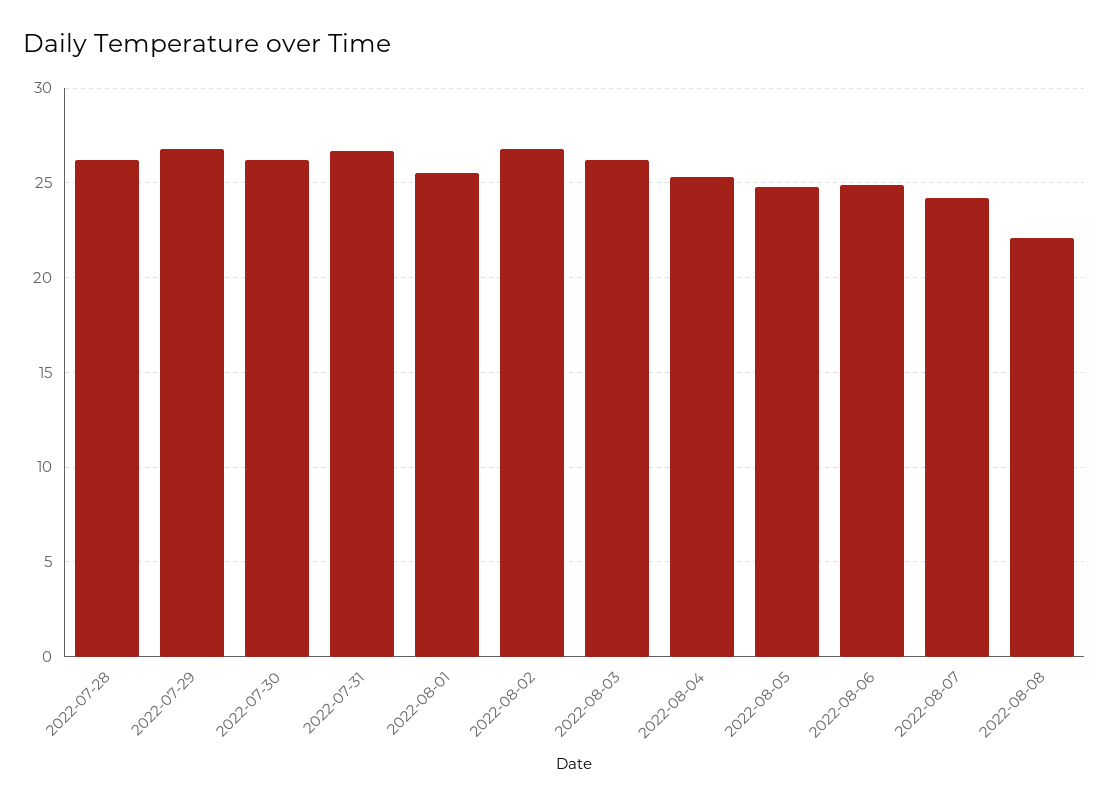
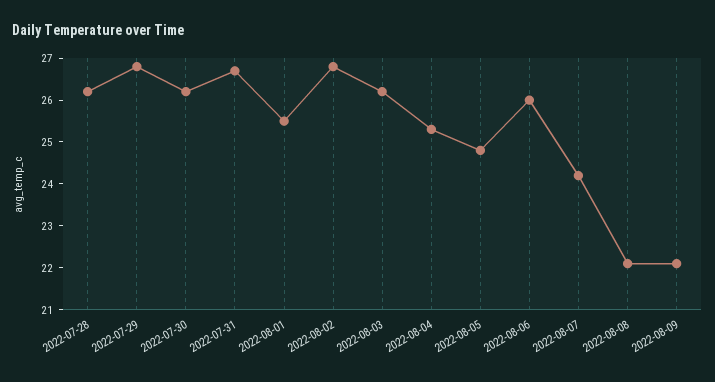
2022-08-06: 25 -> 26
2022-08-09: none -> 22

